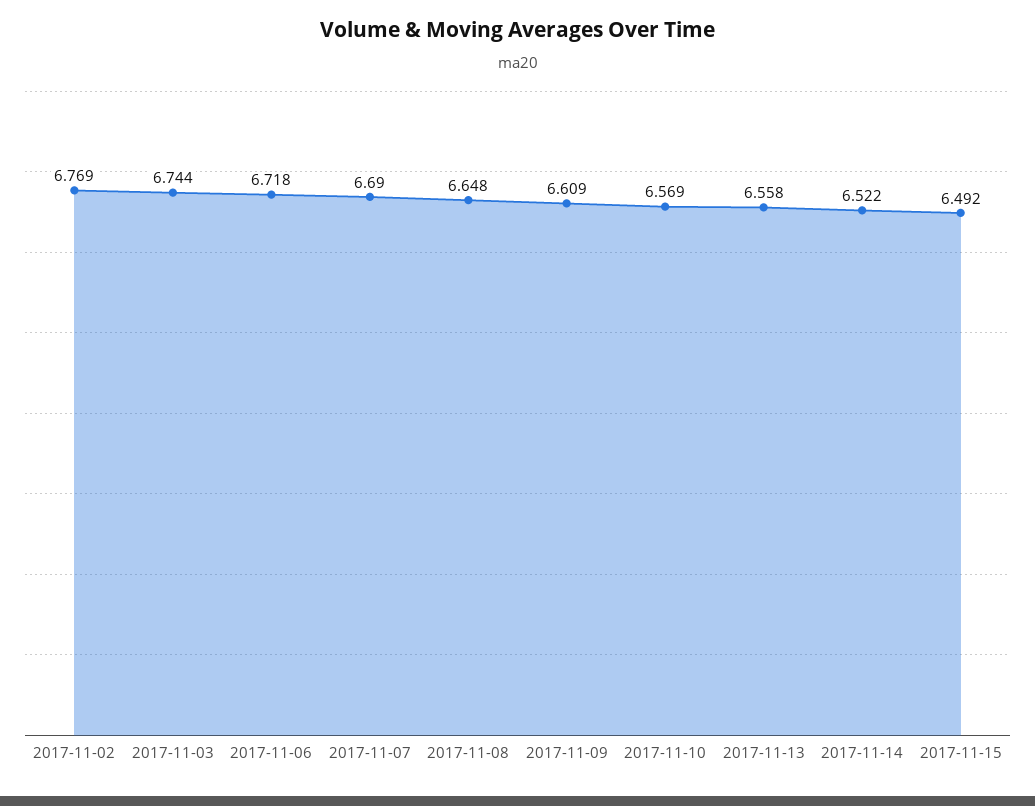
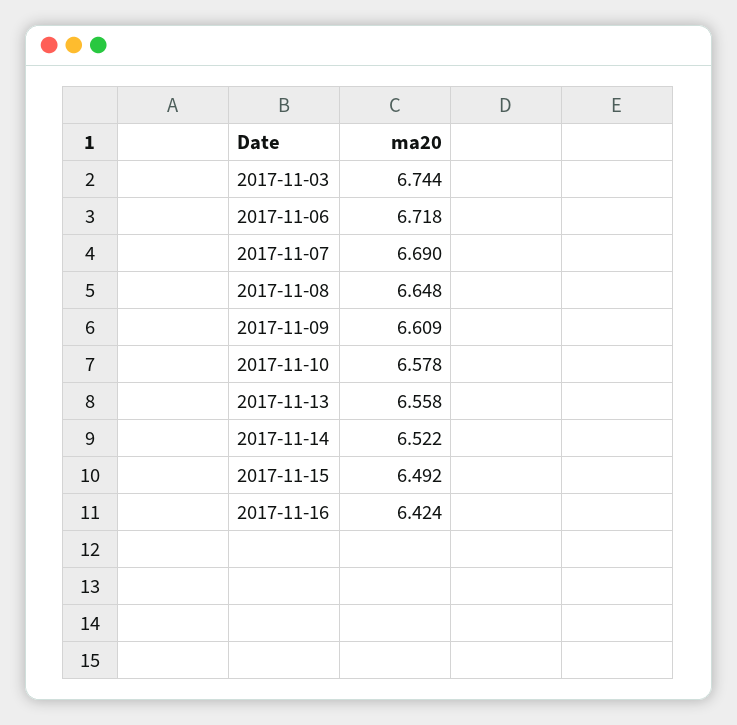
2017-11-02: 6.769 -> none
2017-11-10: 6.569 -> 6.578
2017-11-16: none -> 6.424

